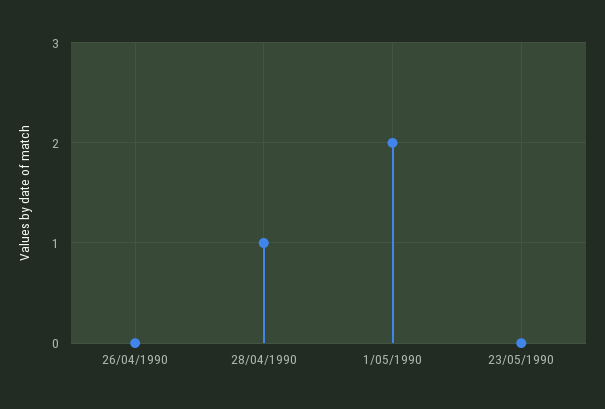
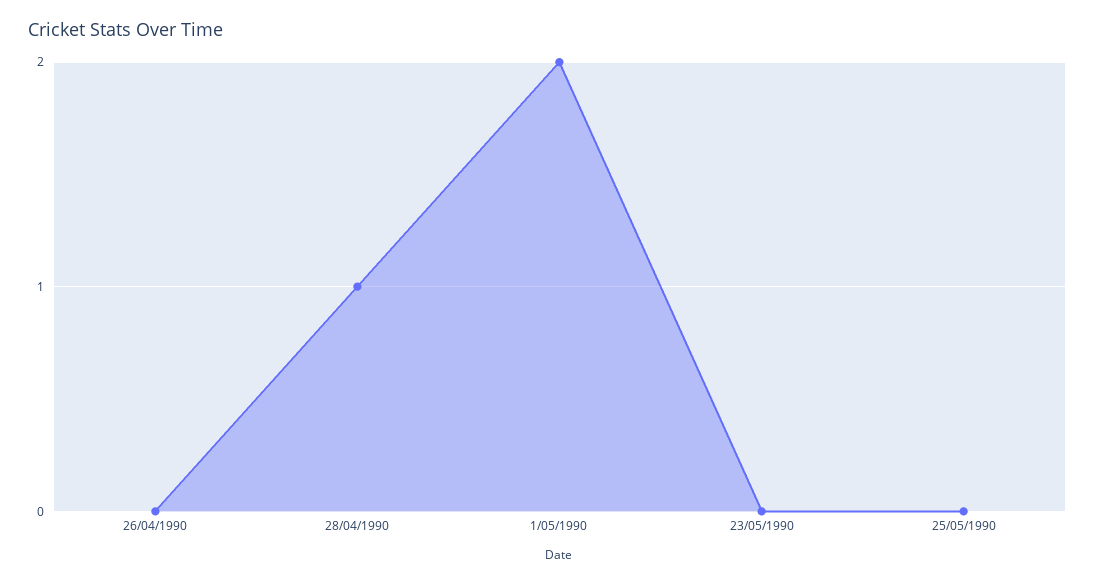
25/05/1990: none -> 0

